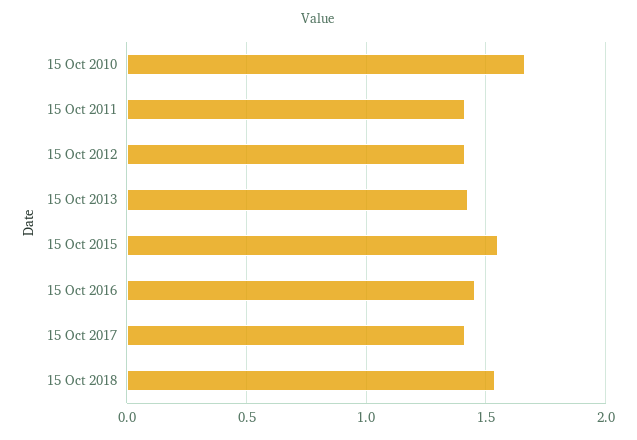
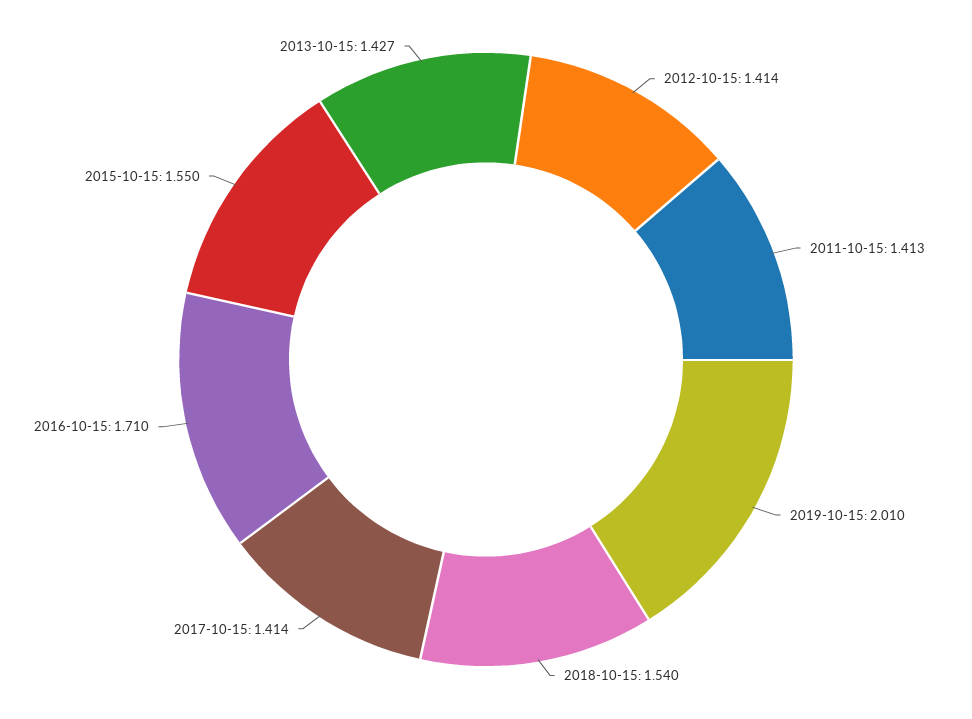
15 Oct 2010: 1.65 -> none
15 Oct 2016: 1.45 -> 1.71
2019-10-15: none -> 2.01

